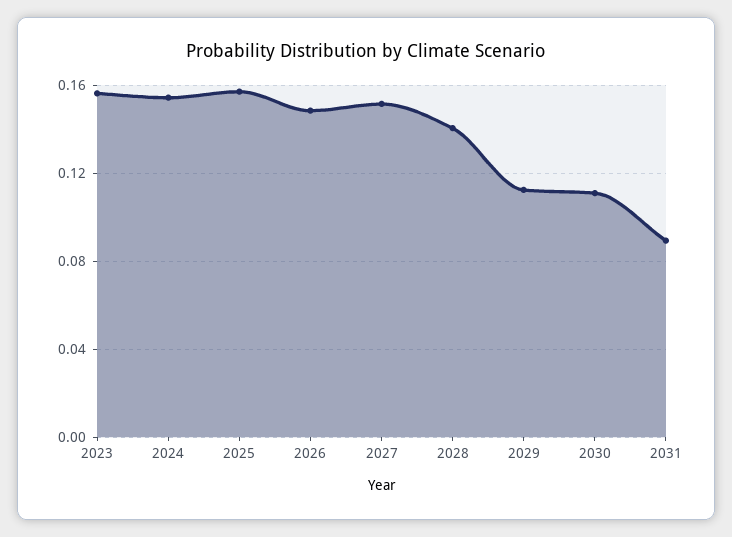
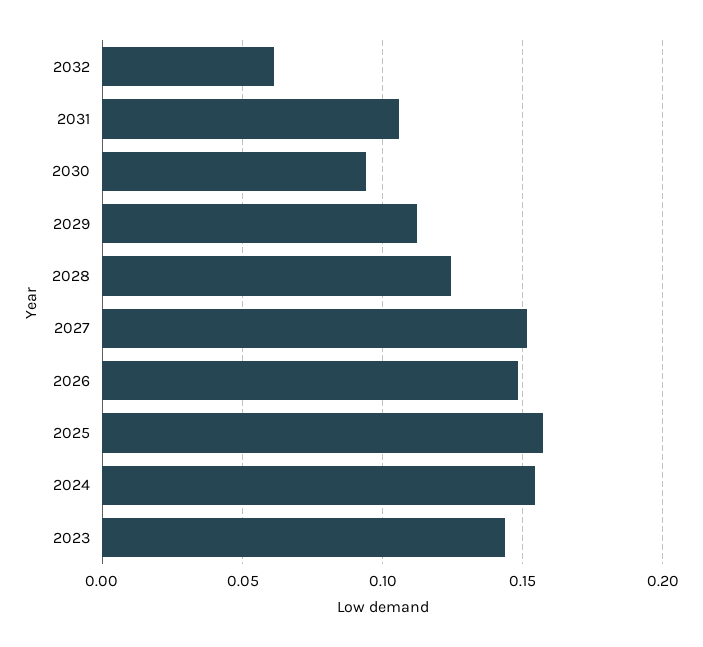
2023: 0.155 -> 0.145
2028: 0.14 -> 0.125
2030: 0.11 -> 0.095
2031: 0.09 -> 0.105
2032: none -> 0.06

